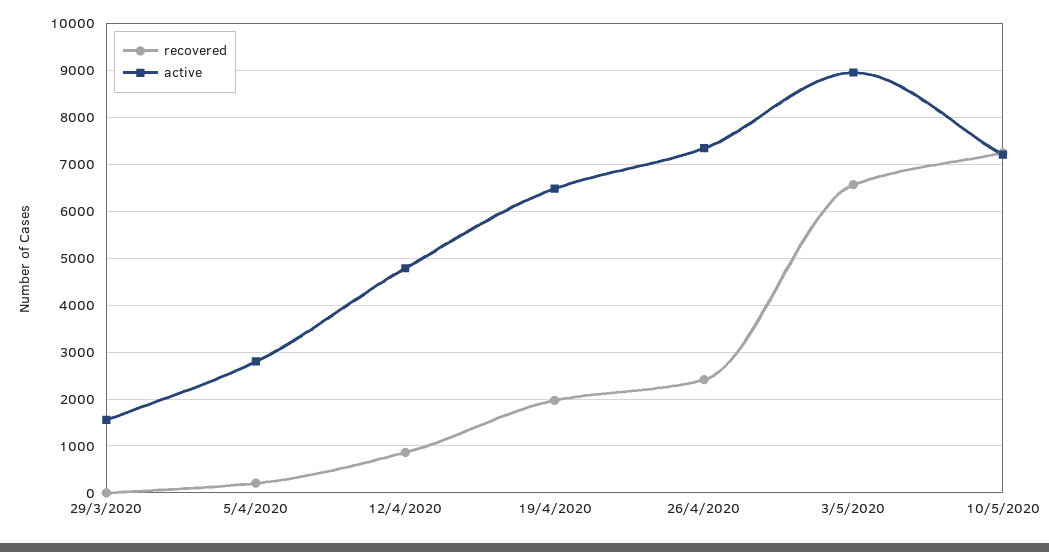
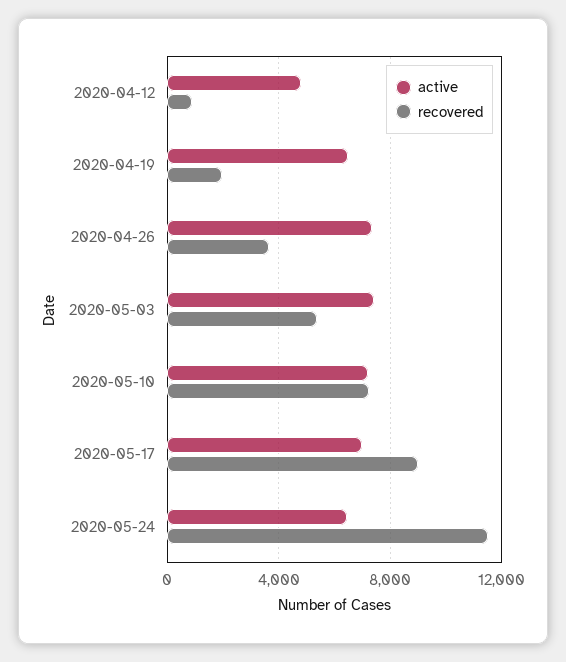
recovered, 29/3/2020: 0 -> none
active, 29/3/2020: 1600 -> none
recovered, 5/4/2020: 200 -> none
active, 5/4/2020: 2800 -> none
recovered, 26/4/2020: 2400 -> 3500
recovered, 3/5/2020: 6600 -> 5500
active, 3/5/2020: 9000 -> 7500
active, 2020-05-17: none -> 7000
recovered, 2020-05-17: none -> 9000
active, 2020-05-24: none -> 6500
recovered, 2020-05-24: none -> 11500

